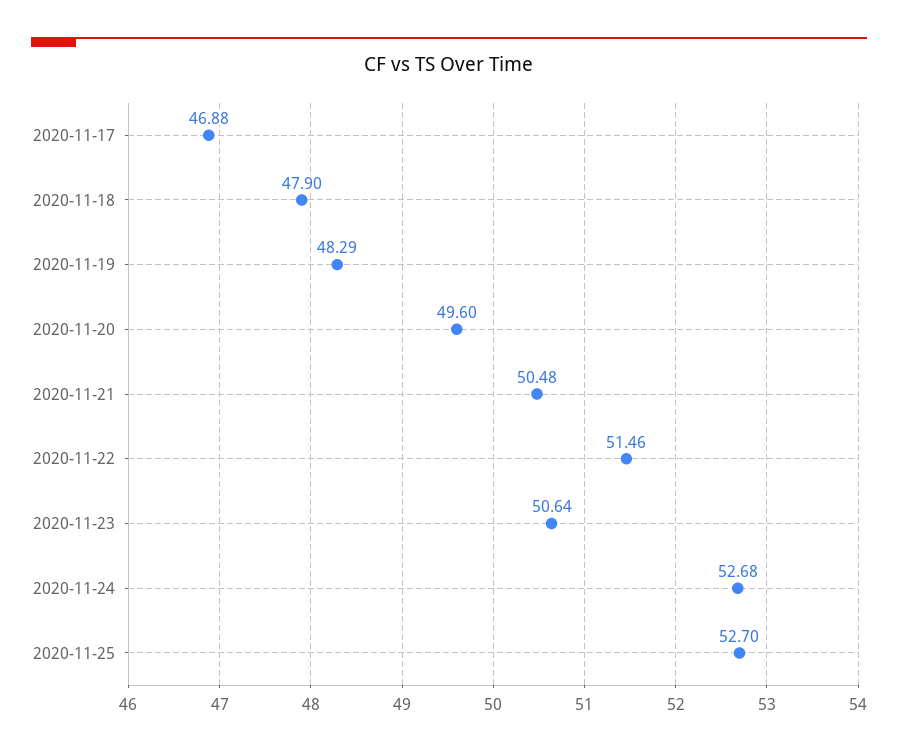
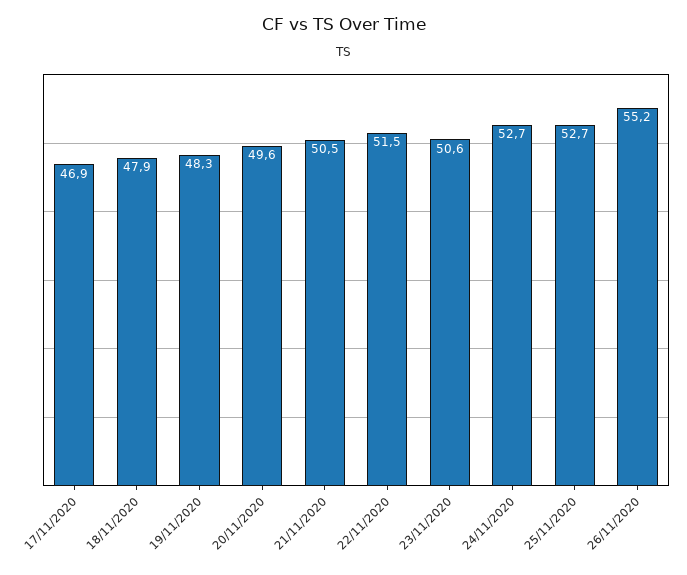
26/11/2020: none -> 55.2

